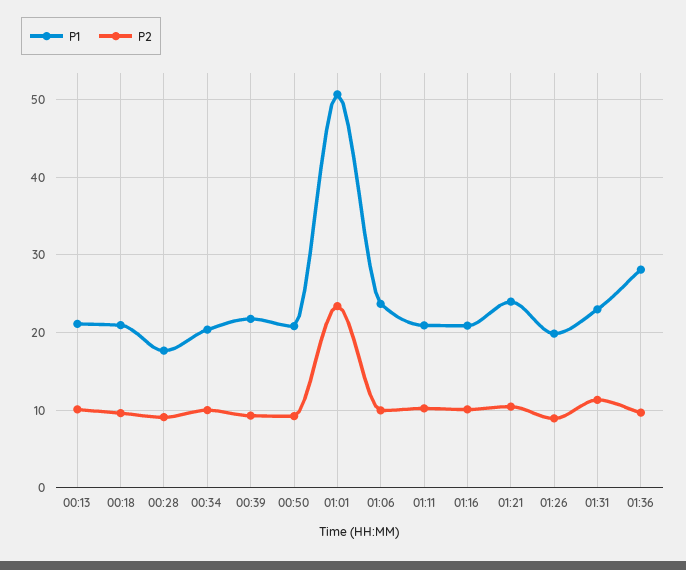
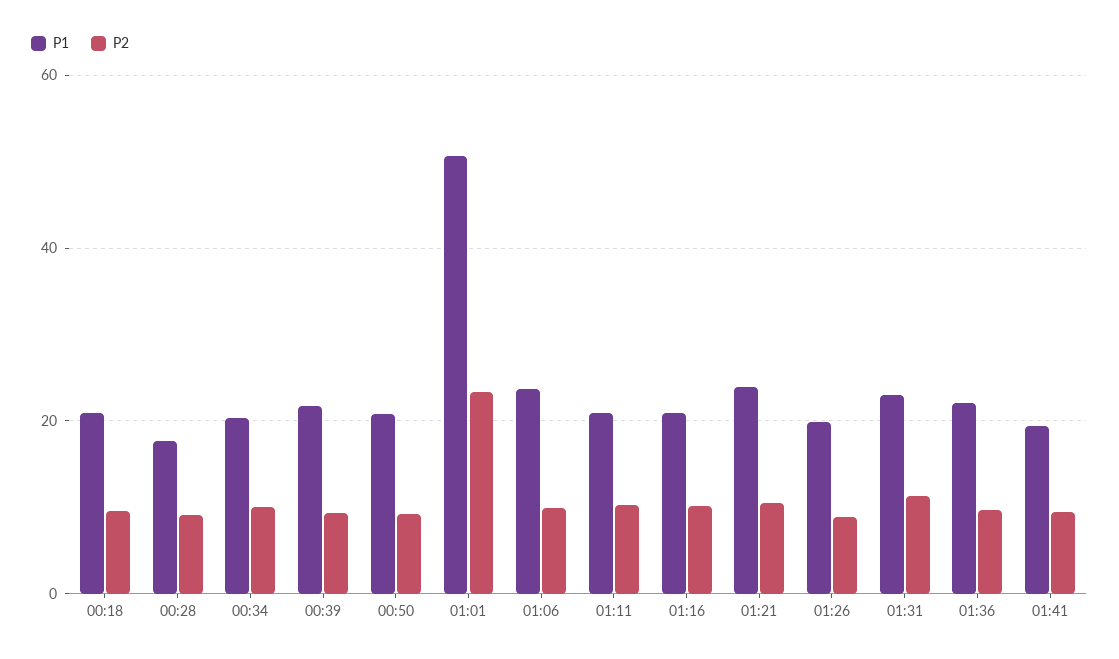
P1, 00:13: 21 -> none
P2, 00:13: 10 -> none
P1, 01:36: 28 -> 22
P1, 01:41: none -> 20
P2, 01:41: none -> 10

